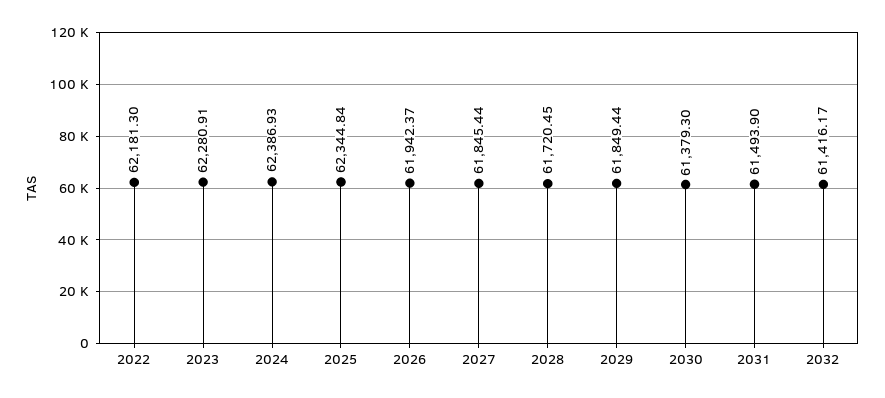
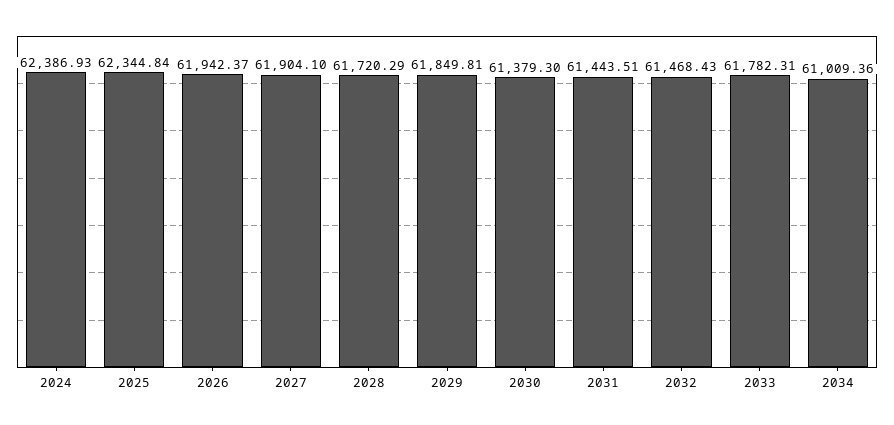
2022: 62181.3 -> none
2023: 62280.91 -> none
2027: 61845.44 -> 61904.1
2028: 61720.45 -> 61720.29
2029: 61849.44 -> 61849.81
2031: 61493.9 -> 61443.51
2032: 61416.17 -> 61468.43
2033: none -> 61782.31
2034: none -> 61009.36

